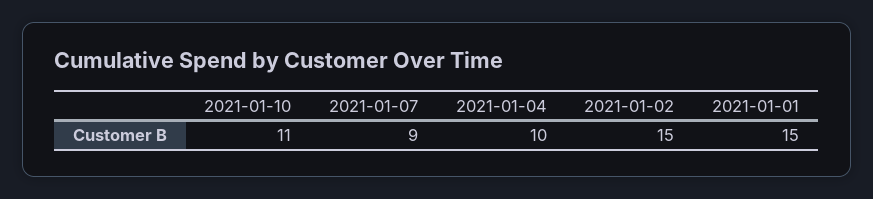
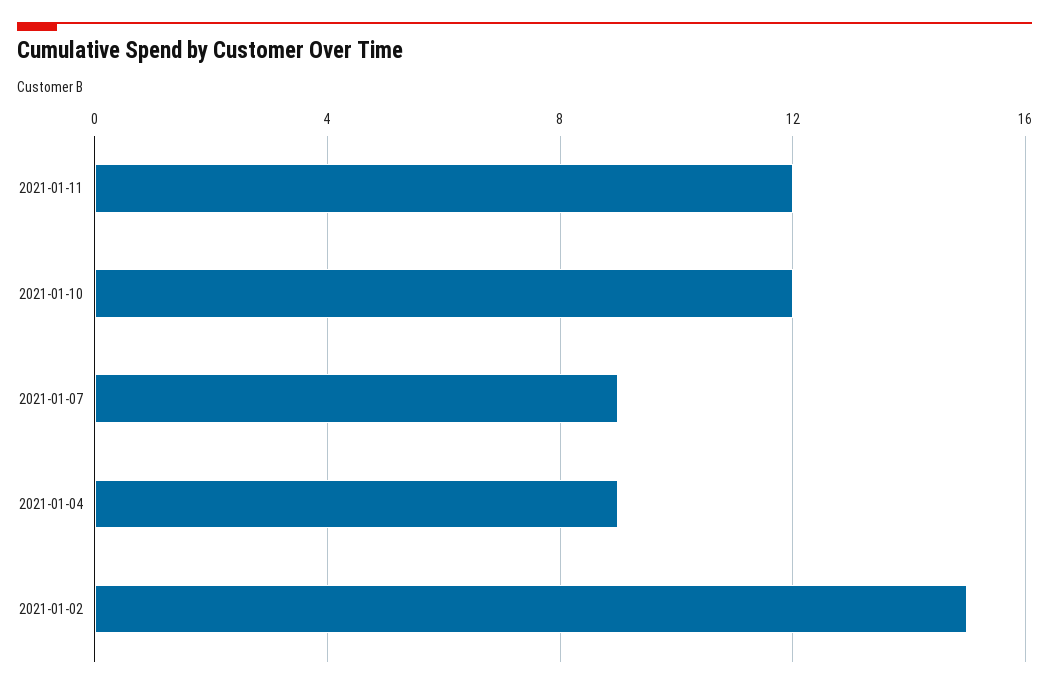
2021-01-10: 11 -> 12
2021-01-04: 10 -> 9
2021-01-01: 15 -> none
2021-01-11: none -> 12

